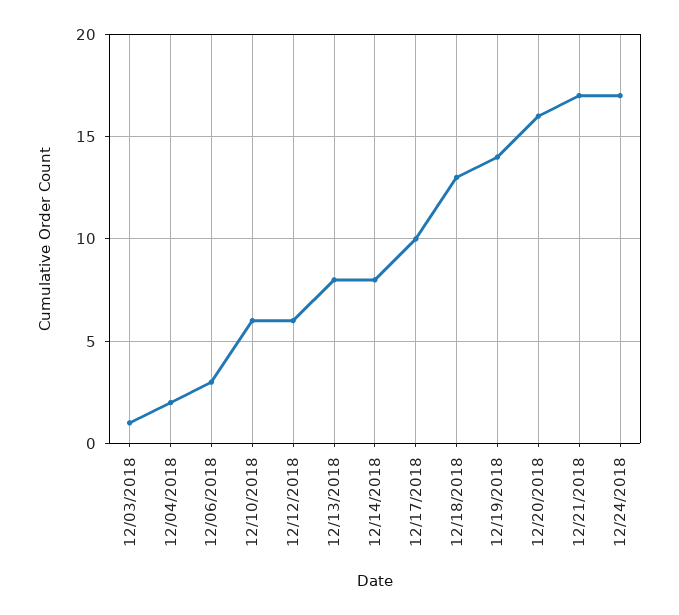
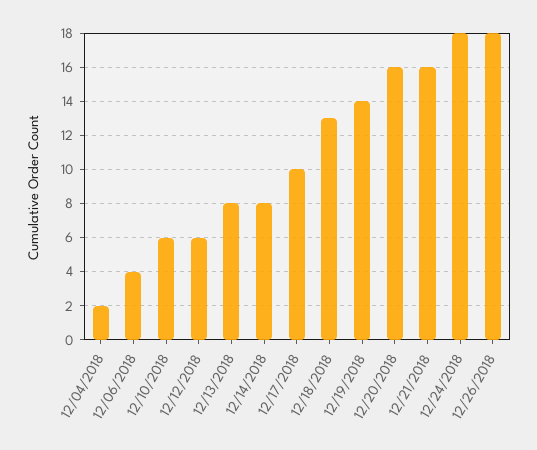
12/03/2018: 1 -> none
12/06/2018: 3 -> 4
12/21/2018: 17 -> 16
12/24/2018: 17 -> 18
12/26/2018: none -> 18

